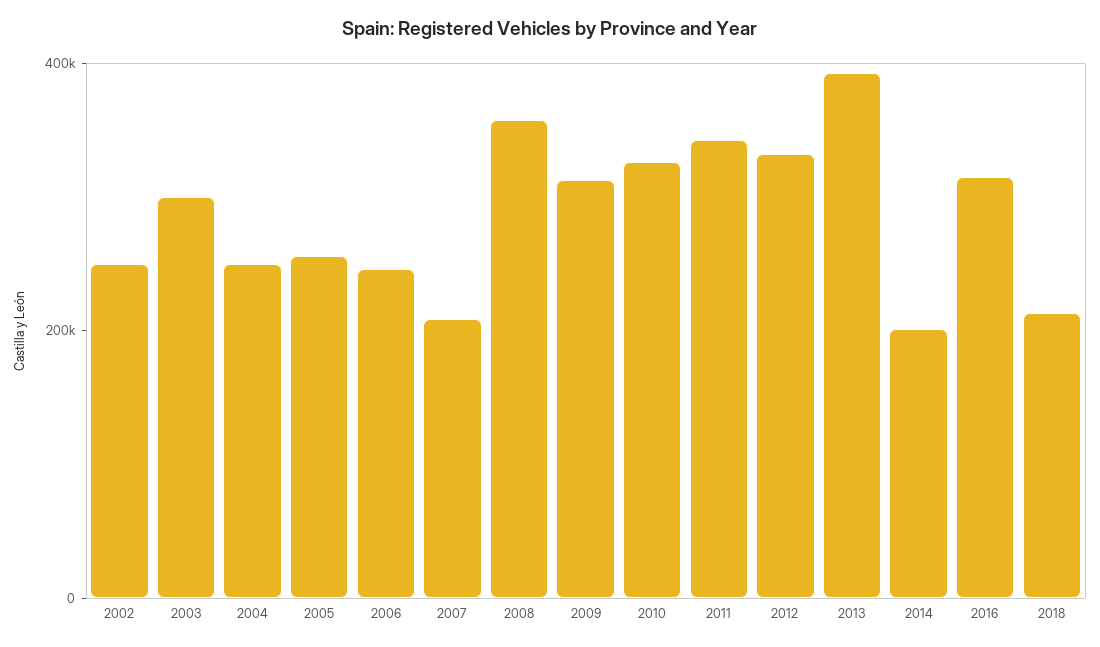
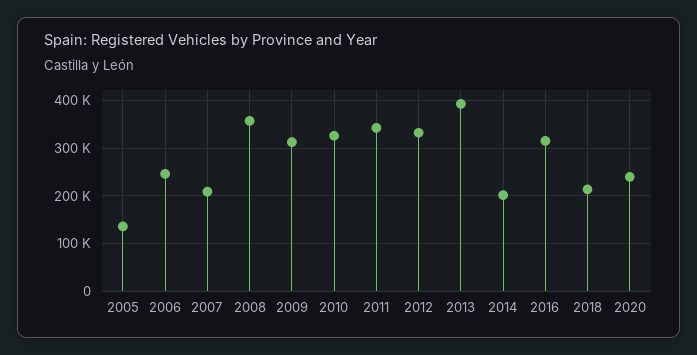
2002: 250000 -> none
2003: 300000 -> none
2004: 250000 -> none
2005: 250000 -> 140000
2020: none -> 240000

